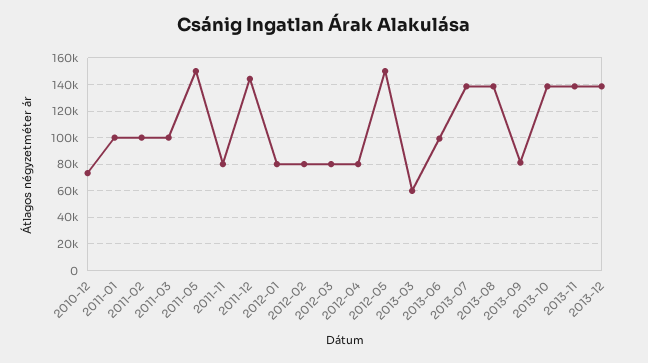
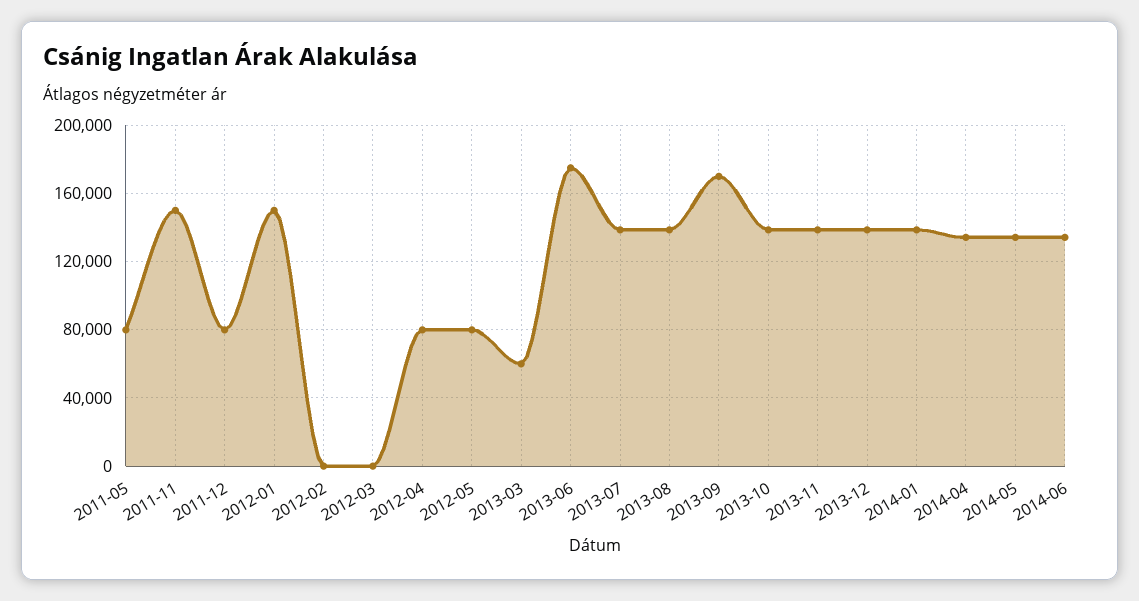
2010-12: 75000 -> none
2011-01: 100000 -> none
2011-02: 100000 -> none
2011-03: 100000 -> none
2011-05: 150000 -> 80000
2011-11: 80000 -> 150000
2011-12: 145000 -> 80000
2012-01: 80000 -> 150000
2012-02: 80000 -> 0
2012-03: 80000 -> 0
2012-05: 150000 -> 80000
2013-06: 100000 -> 175000
2013-09: 80000 -> 170000
2014-01: none -> 140000
2014-04: none -> 135000
2014-05: none -> 135000
2014-06: none -> 135000

